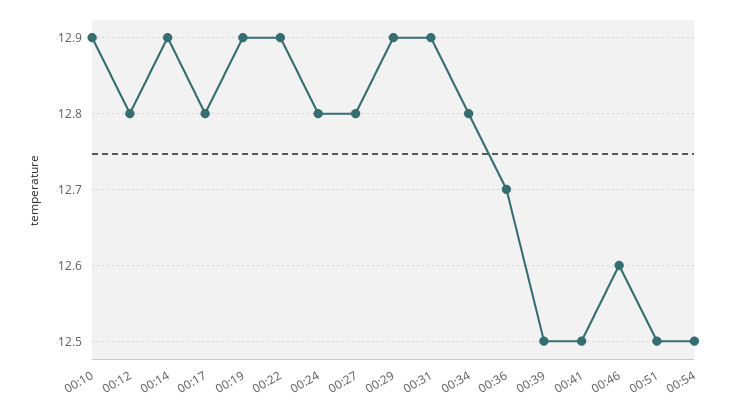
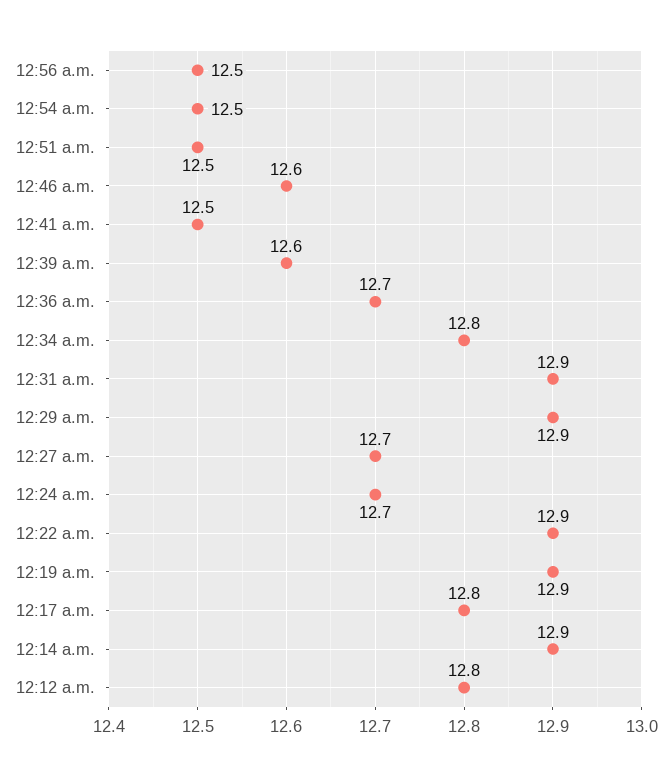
00:10: 12.9 -> none
00:24: 12.8 -> 12.7
00:27: 12.8 -> 12.7
00:39: 12.5 -> 12.6
12:56 a.m.: none -> 12.5

